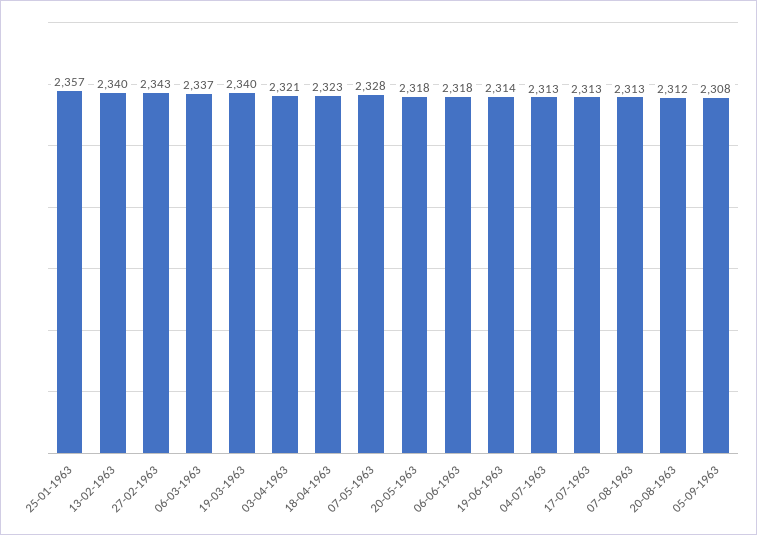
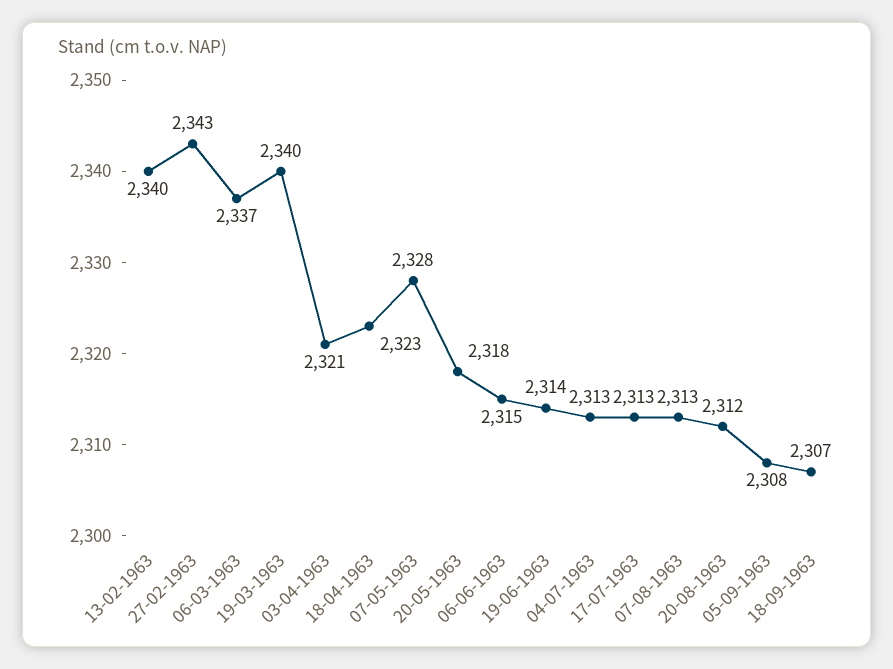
25-01-1963: 2357 -> none
06-06-1963: 2318 -> 2315
18-09-1963: none -> 2307

